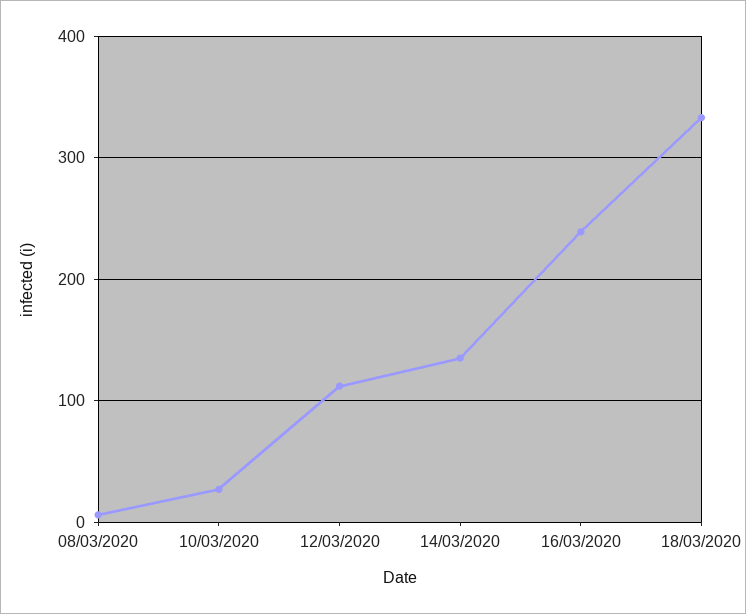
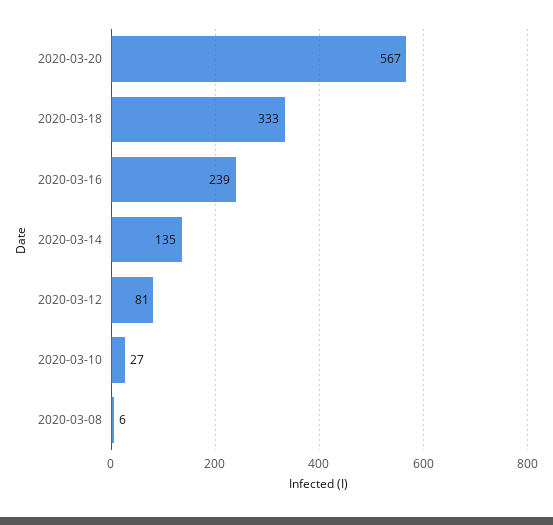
12/03/2020: 110 -> 81
2020-03-20: none -> 567

